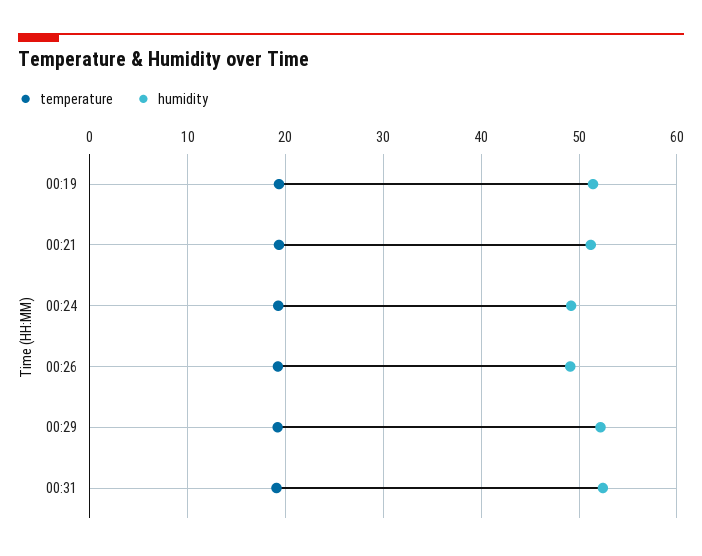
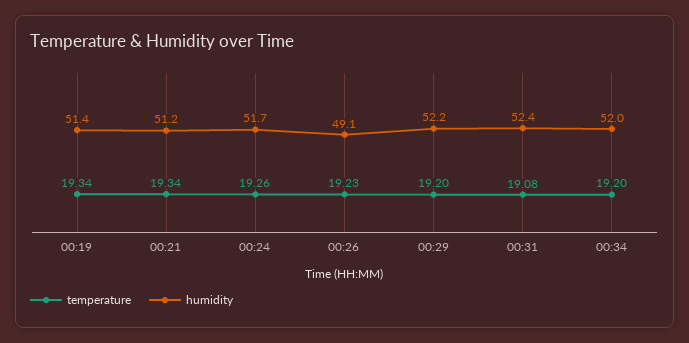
humidity, 00:24: 49 -> 51.7
temperature, 00:34: none -> 19.2
humidity, 00:34: none -> 52

